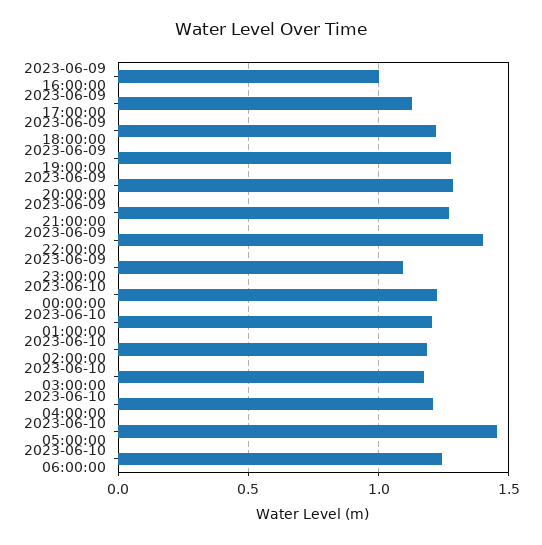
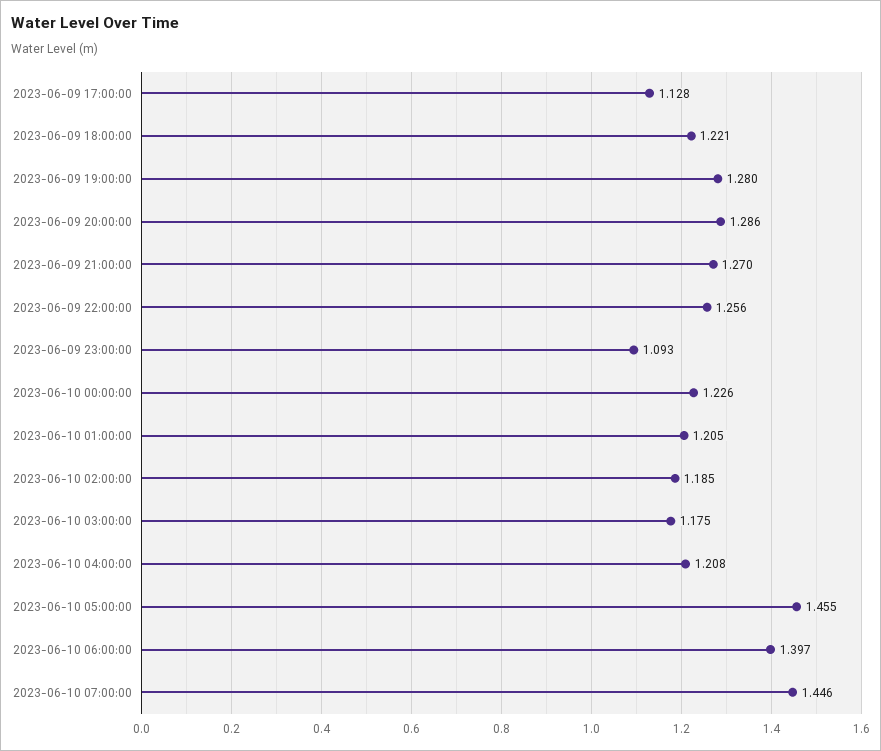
2023-06-09 16:00:00: 1 -> none
2023-06-09 22:00:00: 1.4 -> 1.256
2023-06-10 06:00:00: 1.25 -> 1.397
2023-06-10 07:00:00: none -> 1.446

